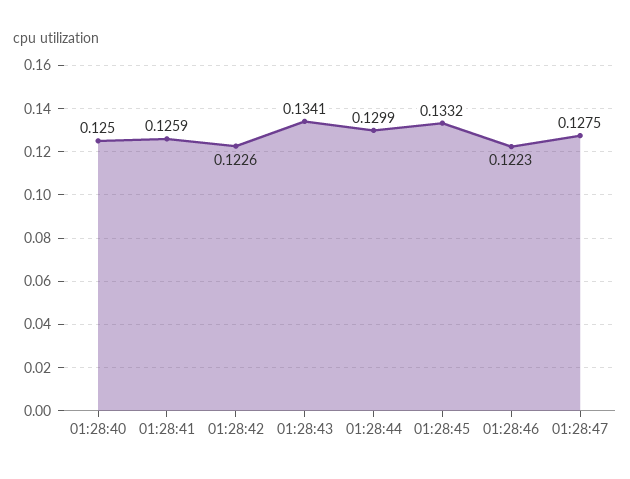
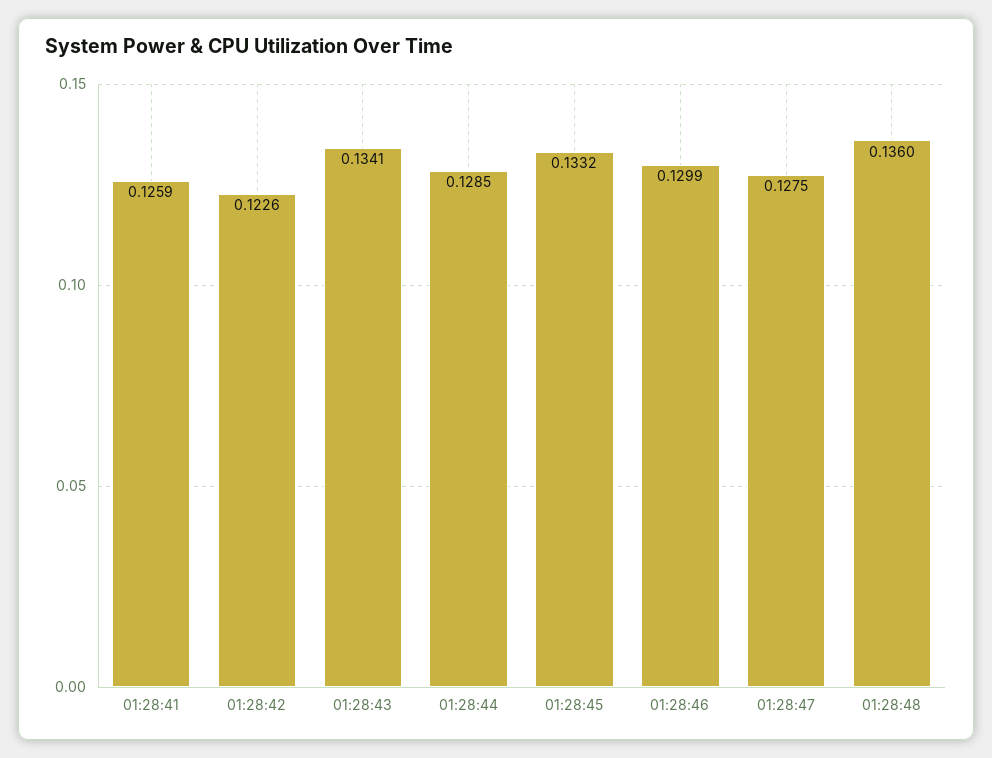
01:28:40: 0.125 -> none
01:28:44: 0.1299 -> 0.1285
01:28:46: 0.1223 -> 0.1299
01:28:48: none -> 0.136

